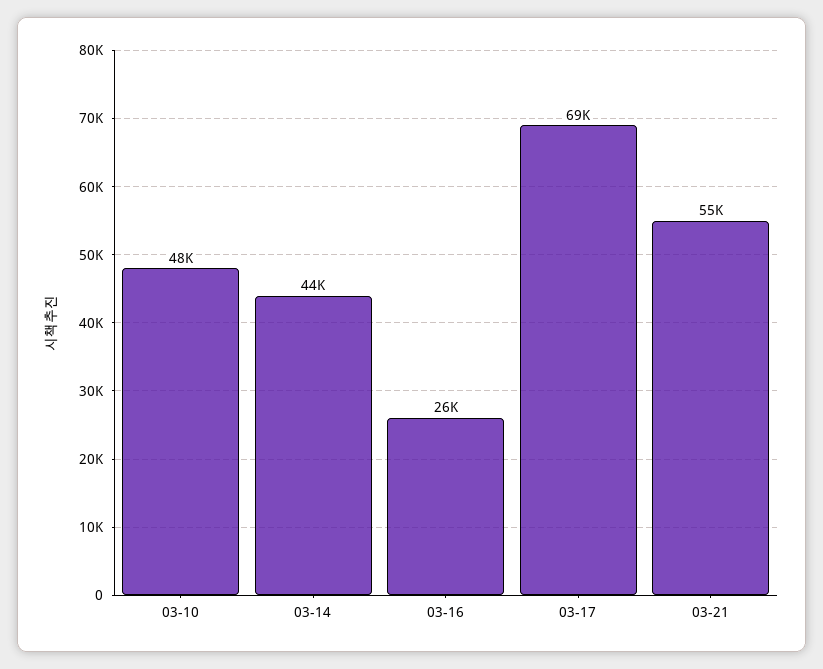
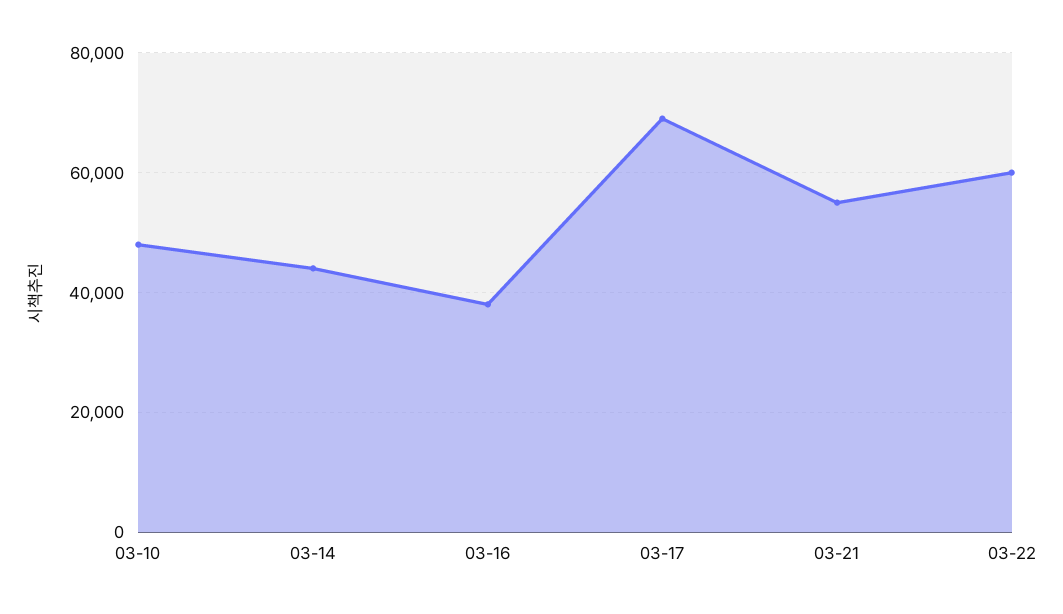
03-16: 26000 -> 38000
03-22: none -> 60000

